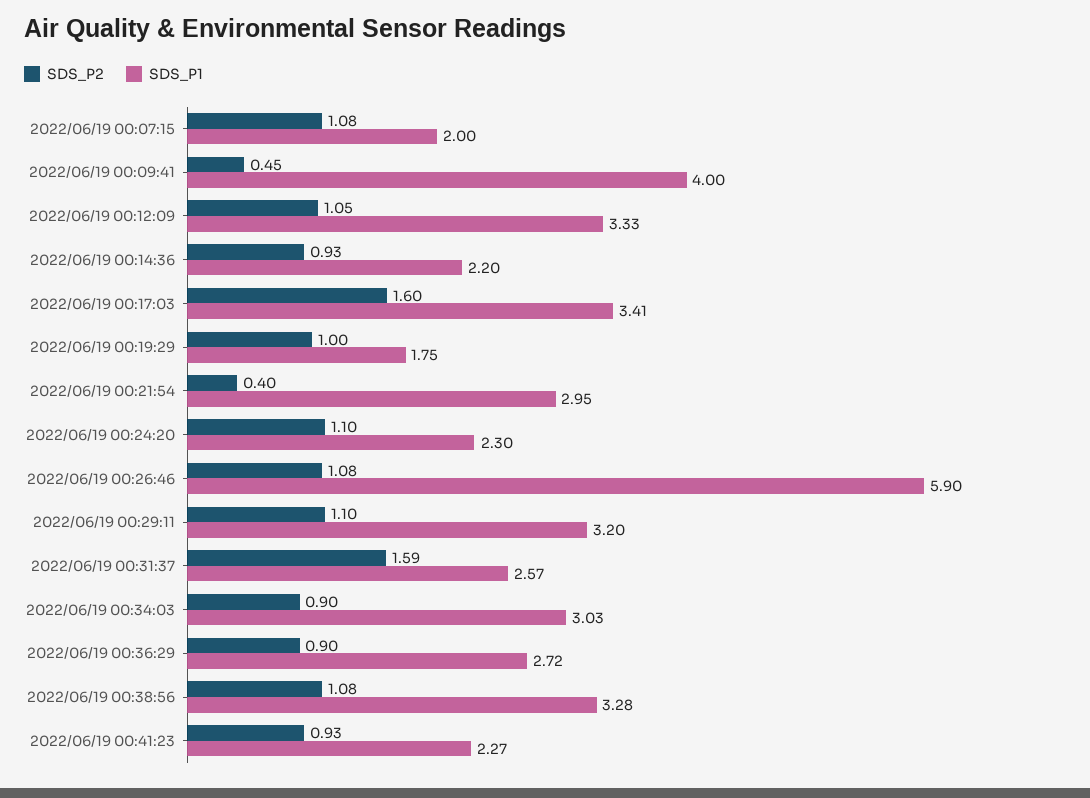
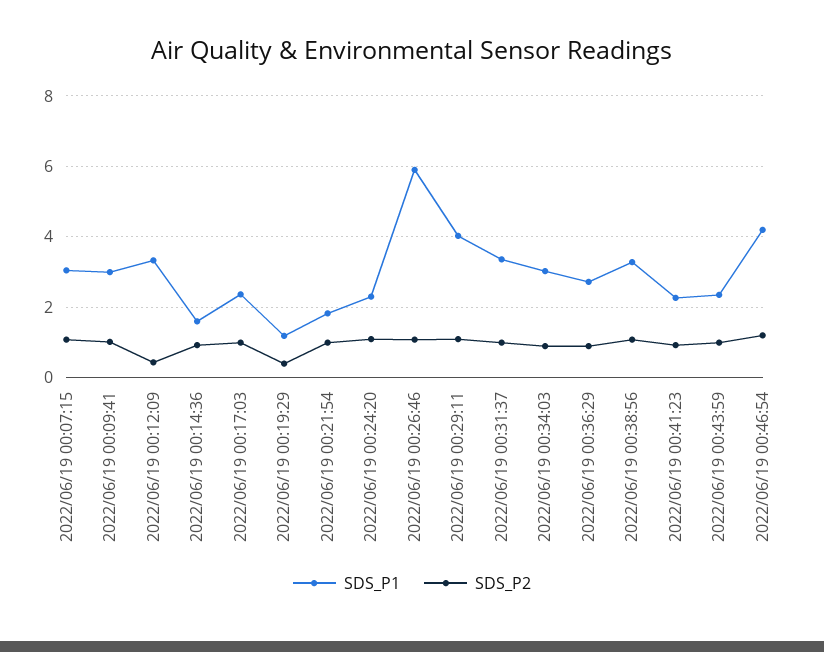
SDS_P1, 2022/06/19 00:07:15: 2 -> 3
SDS_P2, 2022/06/19 00:09:41: 0.45 -> 1
SDS_P1, 2022/06/19 00:09:41: 4 -> 3
SDS_P2, 2022/06/19 00:12:09: 1.05 -> 0.4
SDS_P1, 2022/06/19 00:14:36: 2.2 -> 1.6
SDS_P2, 2022/06/19 00:17:03: 1.6 -> 1
SDS_P1, 2022/06/19 00:17:03: 3.41 -> 2.4
SDS_P2, 2022/06/19 00:19:29: 1 -> 0.4
SDS_P1, 2022/06/19 00:19:29: 1.75 -> 1.2
SDS_P2, 2022/06/19 00:21:54: 0.4 -> 1
SDS_P1, 2022/06/19 00:21:54: 2.95 -> 1.8
SDS_P1, 2022/06/19 00:29:11: 3.2 -> 4
SDS_P2, 2022/06/19 00:31:37: 1.59 -> 1
SDS_P1, 2022/06/19 00:31:37: 2.57 -> 3.4
SDS_P1, 2022/06/19 00:43:59: none -> 2.4
SDS_P2, 2022/06/19 00:43:59: none -> 1
SDS_P1, 2022/06/19 00:46:54: none -> 4.2
SDS_P2, 2022/06/19 00:46:54: none -> 1.2

